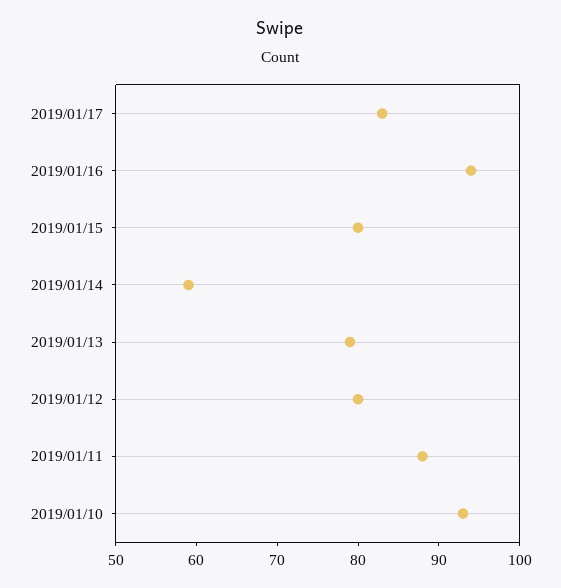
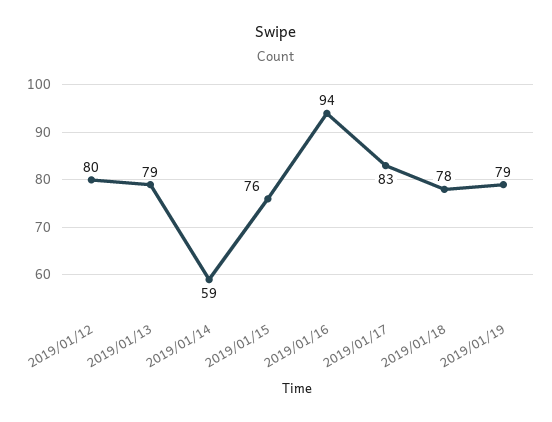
2019/01/15: 80 -> 76
2019/01/11: 88 -> none
2019/01/10: 93 -> none
2019/01/18: none -> 78
2019/01/19: none -> 79

